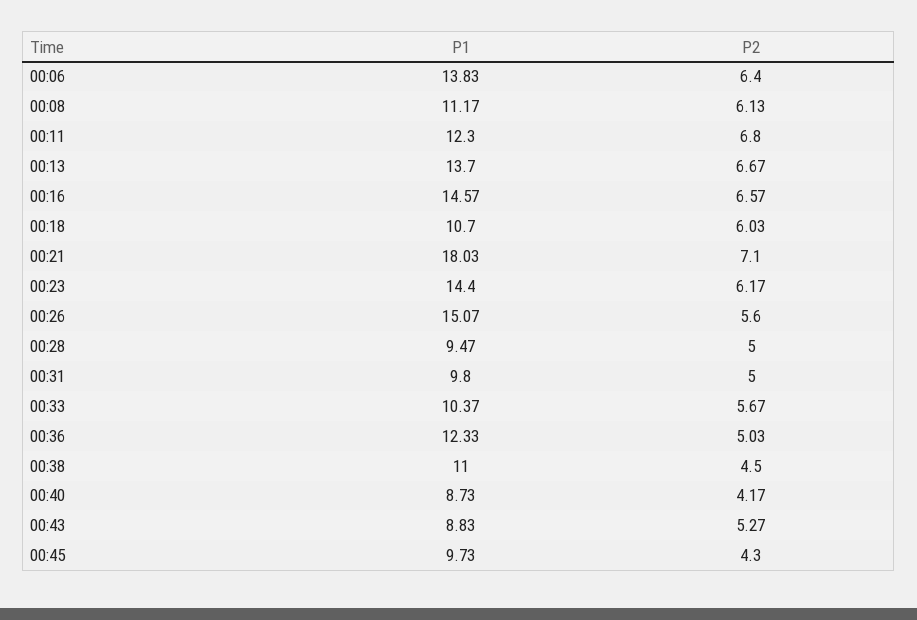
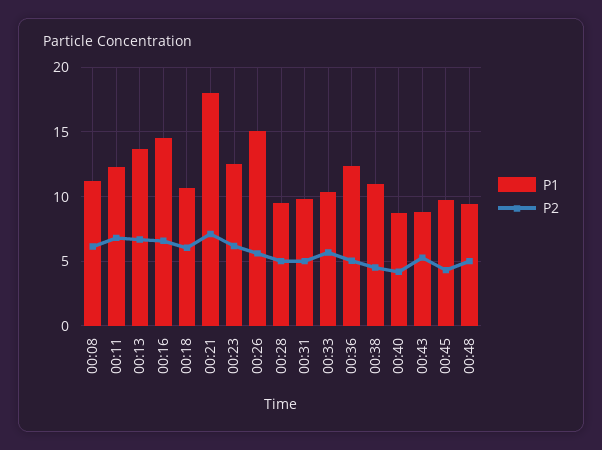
P1, 00:06: 13.83 -> none
P2, 00:06: 6.4 -> none
P1, 00:23: 14.4 -> 12.5
P1, 00:48: none -> 9.5
P2, 00:48: none -> 5

